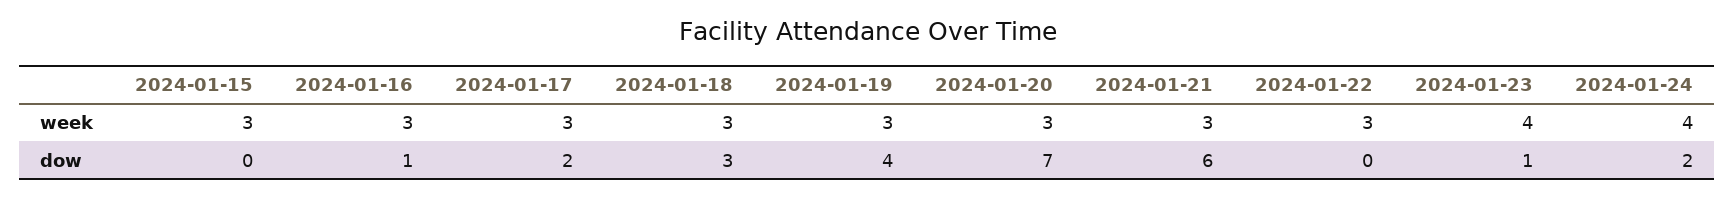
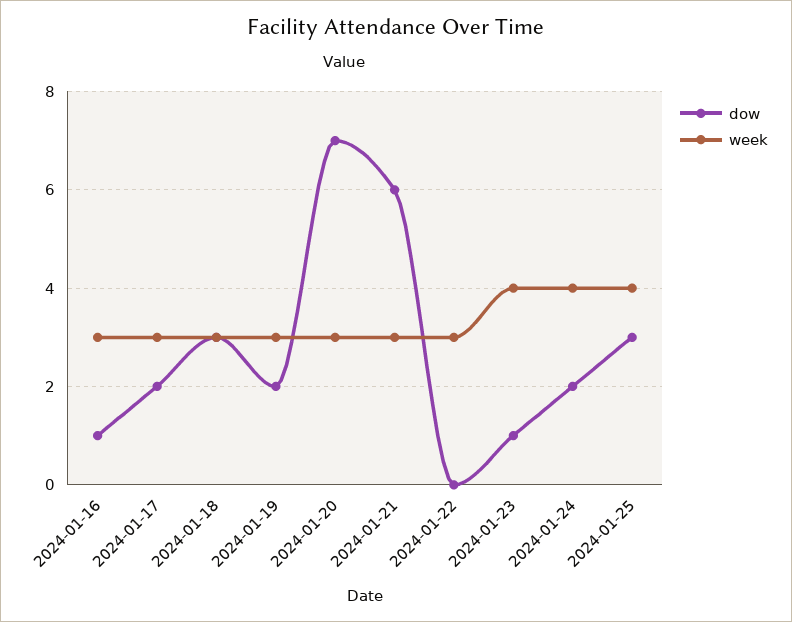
week, 2024-01-15: 3 -> none
dow, 2024-01-15: 0 -> none
dow, 2024-01-19: 4 -> 2
dow, 2024-01-25: none -> 3
week, 2024-01-25: none -> 4

